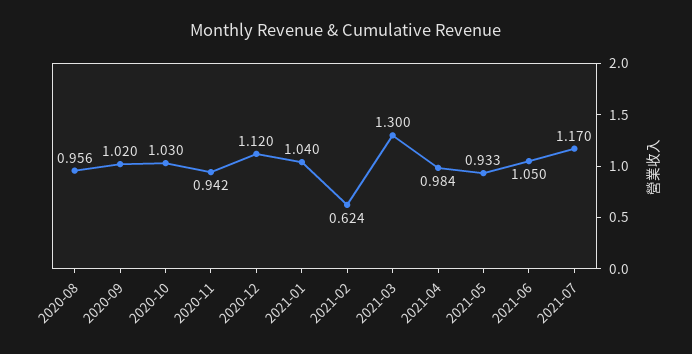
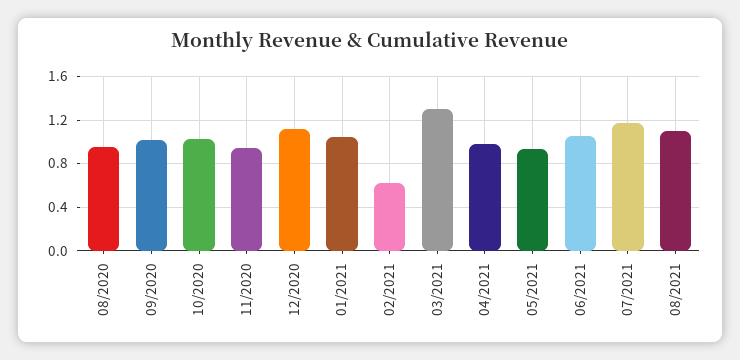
08/2021: none -> 1.1

